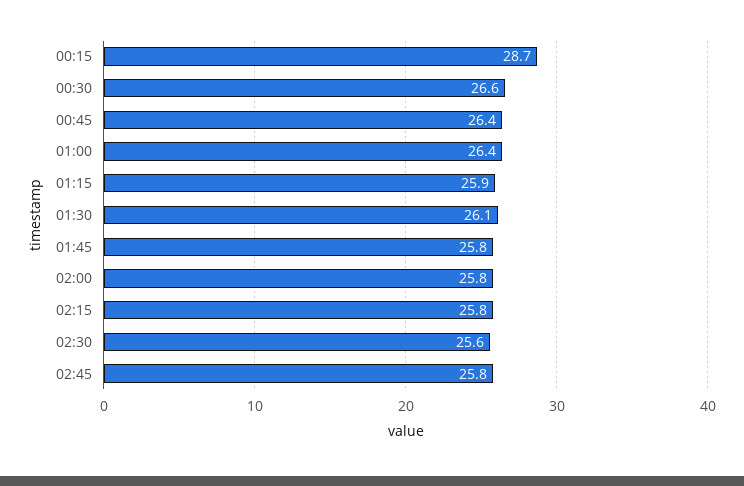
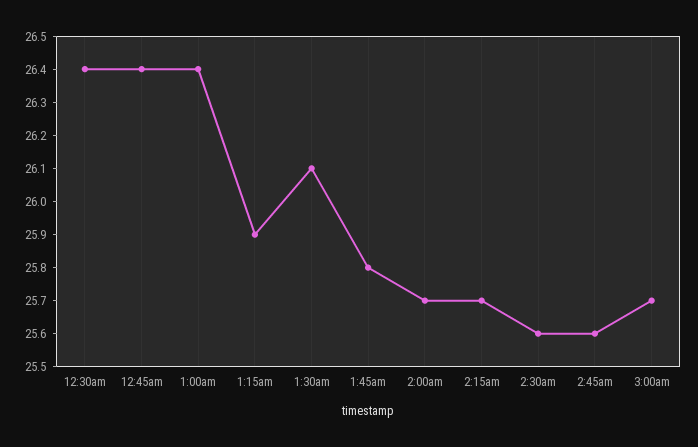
00:15: 28.7 -> none
00:30: 26.6 -> 26.4
02:00: 25.8 -> 25.7
02:15: 25.8 -> 25.7
02:45: 25.8 -> 25.6
3:00am: none -> 25.7

